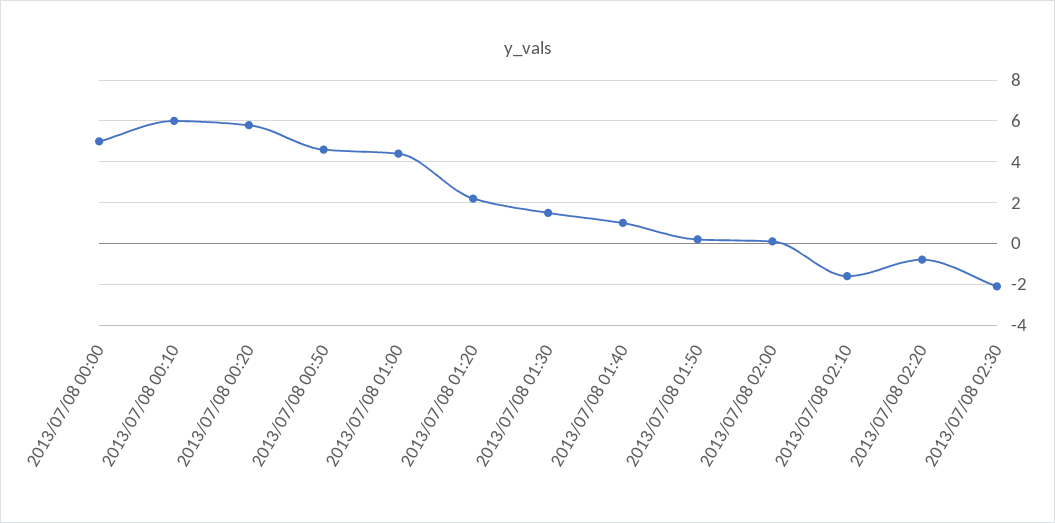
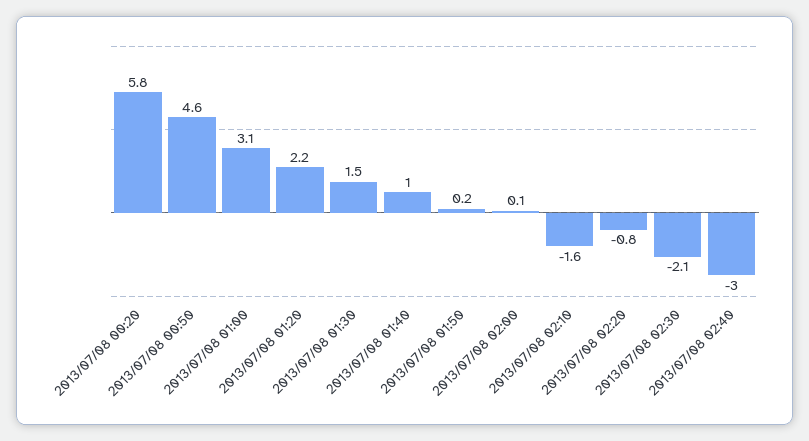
2013/07/08 00:00: 5 -> none
2013/07/08 00:10: 6 -> none
2013/07/08 01:00: 4.5 -> 3.1
2013/07/08 02:40: none -> -3

